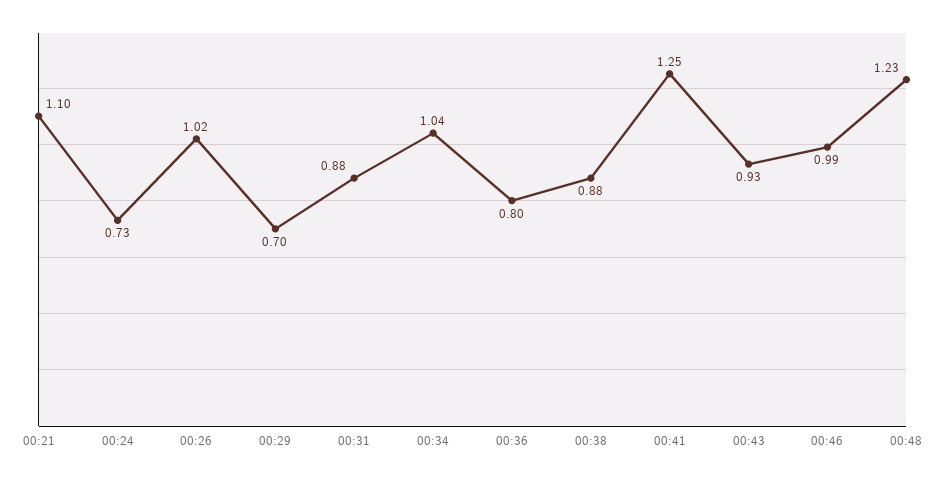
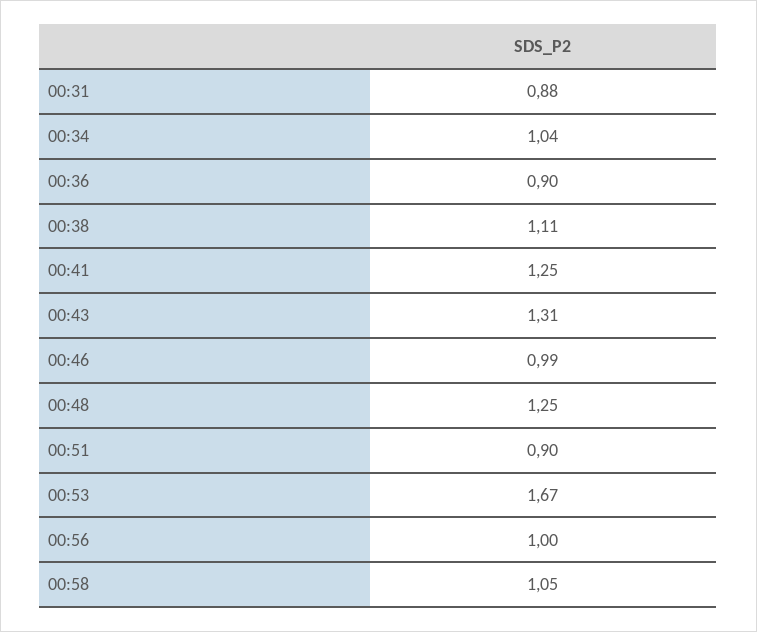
00:21: 1.1 -> none
00:24: 0.73 -> none
00:26: 1.02 -> none
00:29: 0.7 -> none
00:36: 0.8 -> 0.9
00:38: 0.88 -> 1.11
00:43: 0.93 -> 1.31
00:48: 1.23 -> 1.25
00:51: none -> 0.9
00:53: none -> 1.67
00:56: none -> 1
00:58: none -> 1.05

